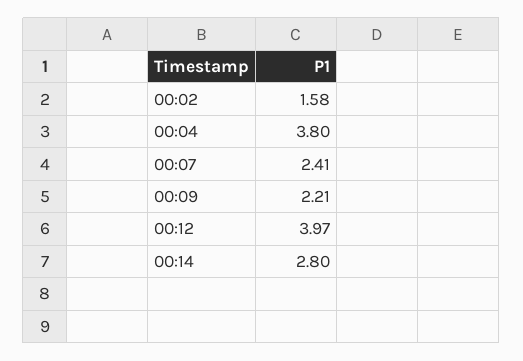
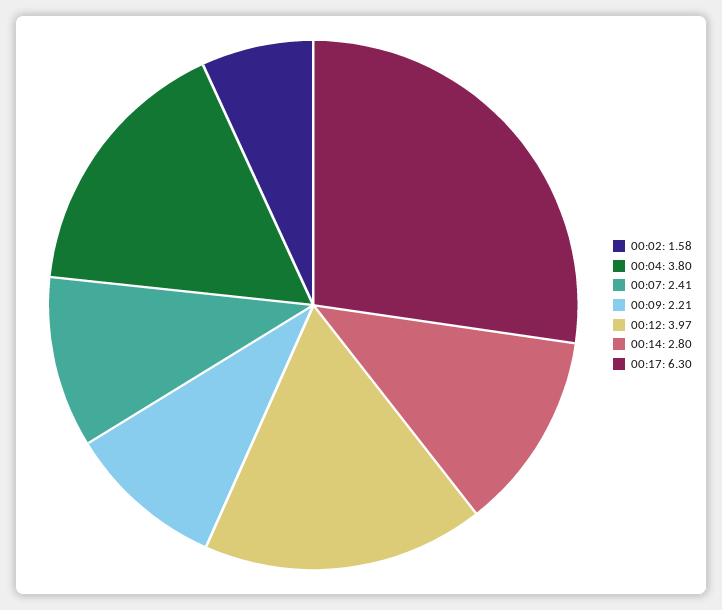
00:17: none -> 6.3

